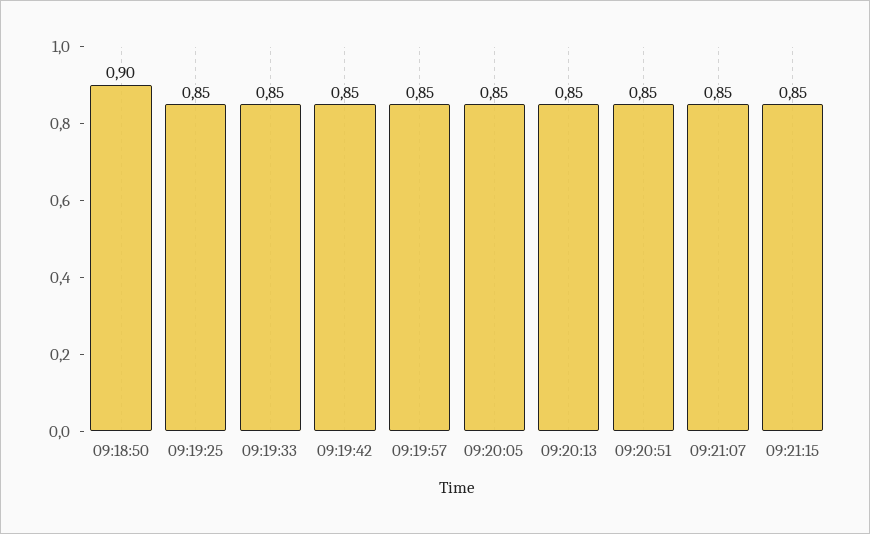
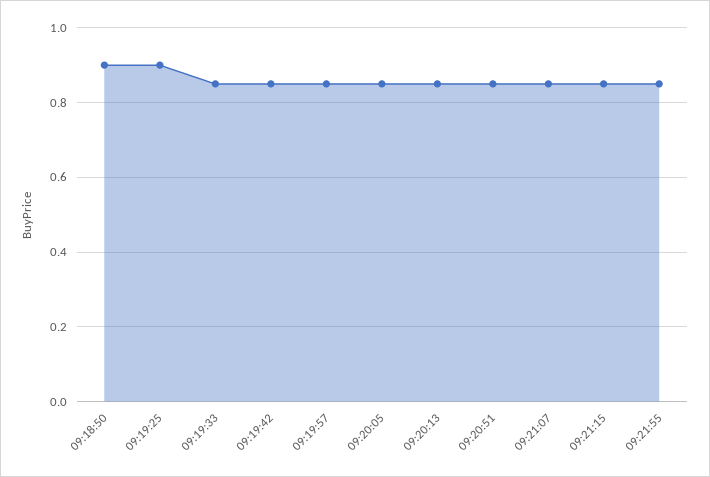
09:19:25: 0.85 -> 0.9
09:21:55: none -> 0.85

